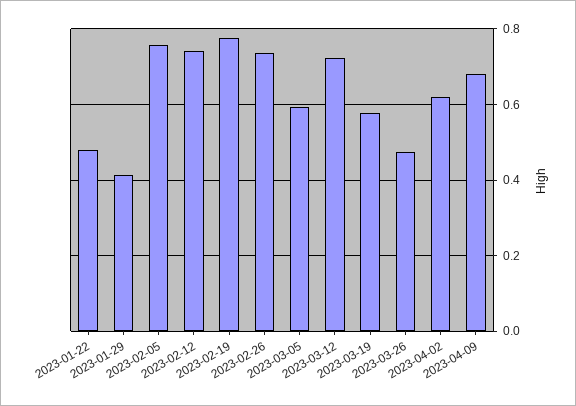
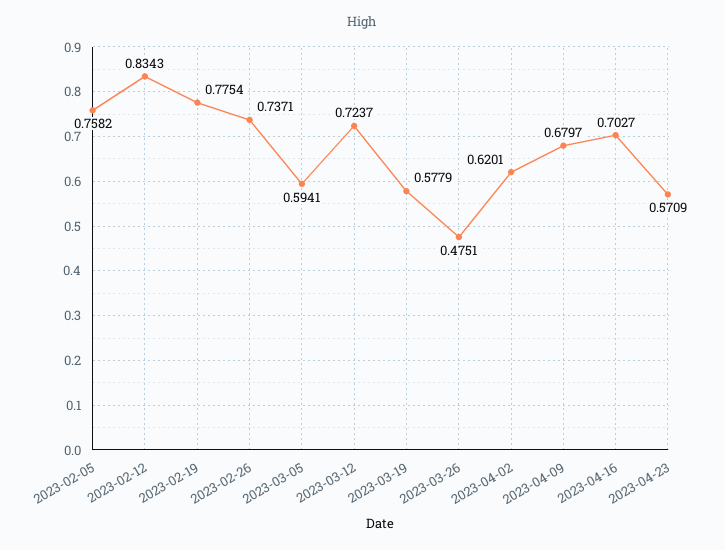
2023-01-22: 0.48 -> none
2023-01-29: 0.42 -> none
2023-02-12: 0.74 -> 0.8343
2023-04-16: none -> 0.7027
2023-04-23: none -> 0.5709

